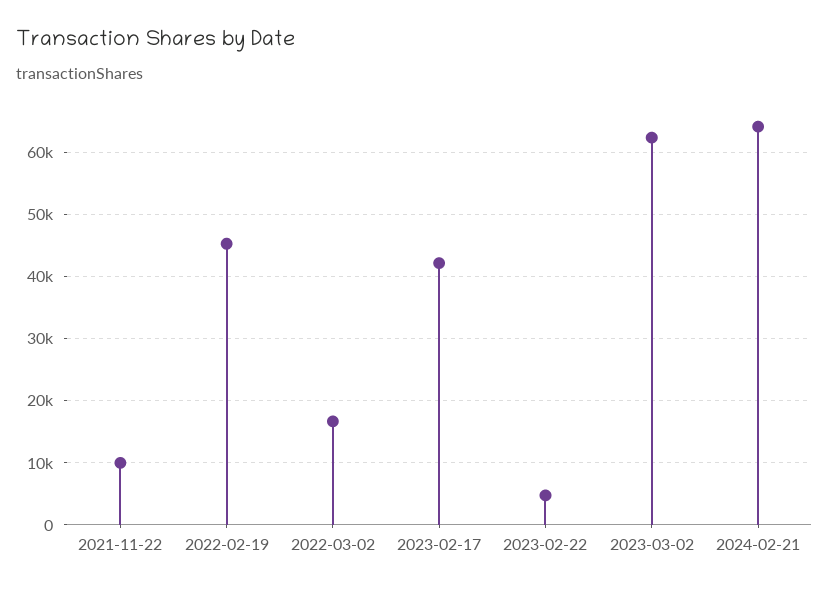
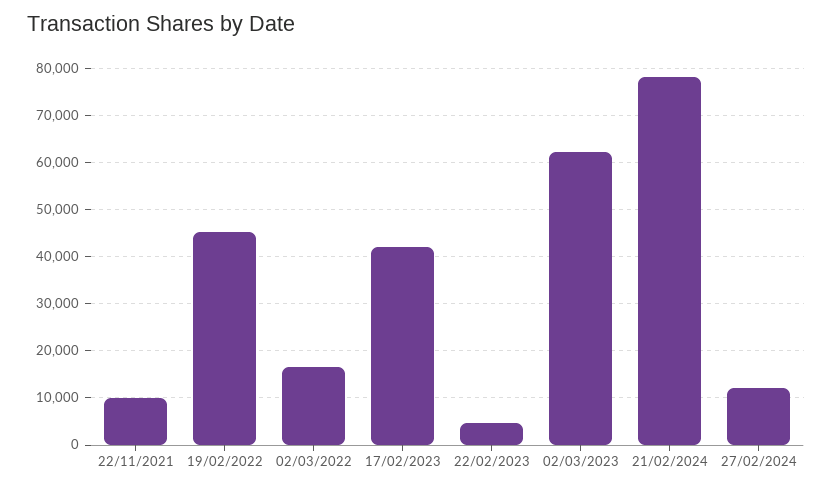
2024-02-21: 64000 -> 78000
27/02/2024: none -> 12000

